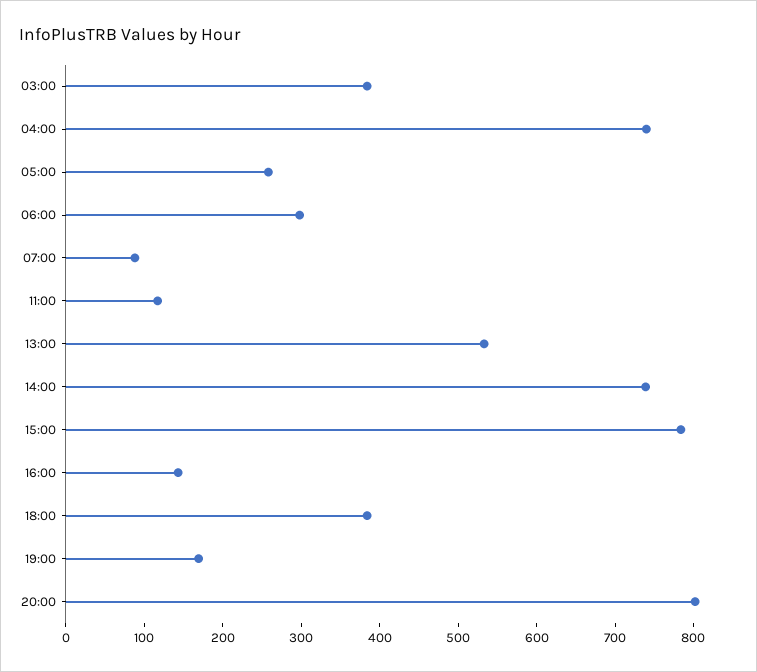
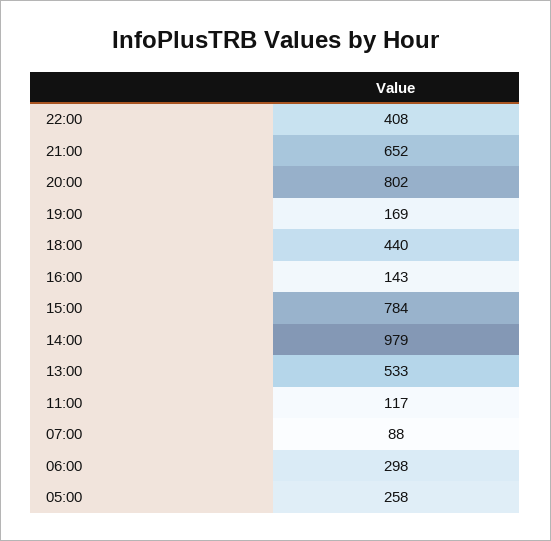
03:00: 380 -> none
04:00: 740 -> none
14:00: 740 -> 979
18:00: 380 -> 440
22:00: none -> 408
21:00: none -> 652

